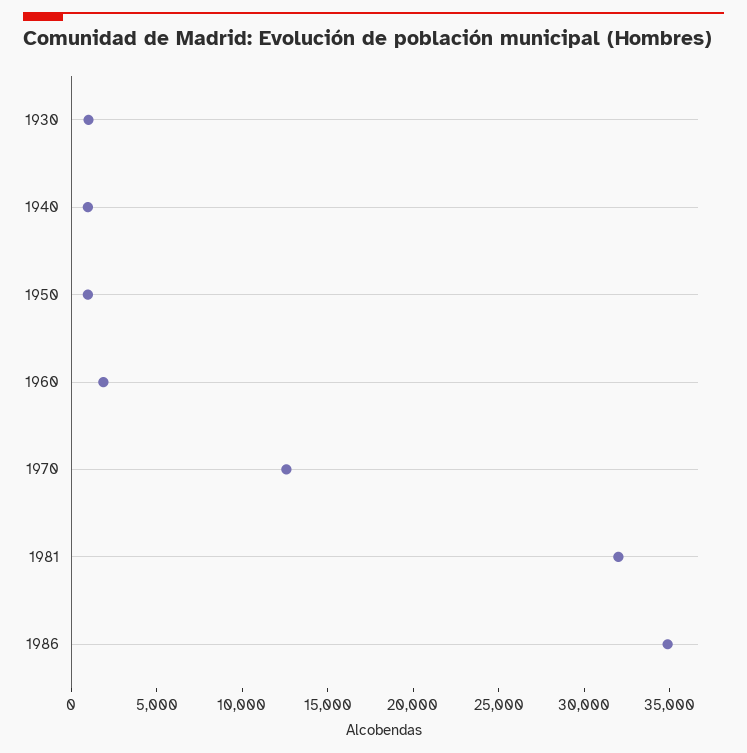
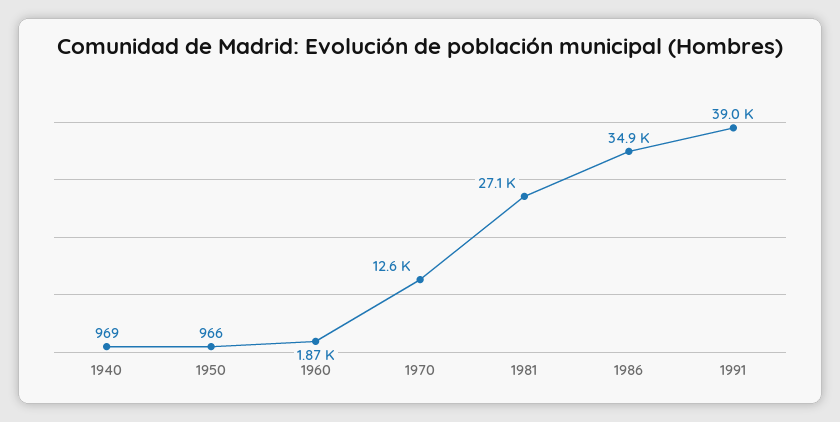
1930: 1000 -> none
1981: 32000 -> 27100
1991: none -> 39000

